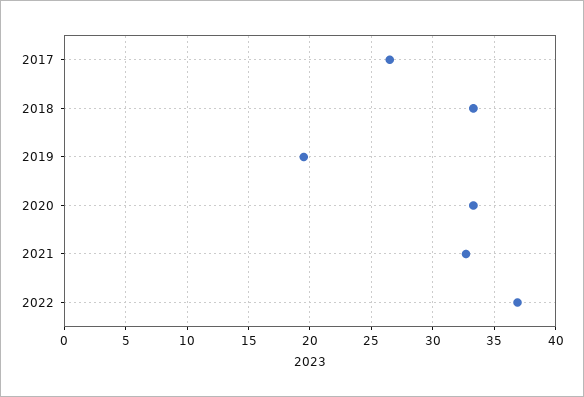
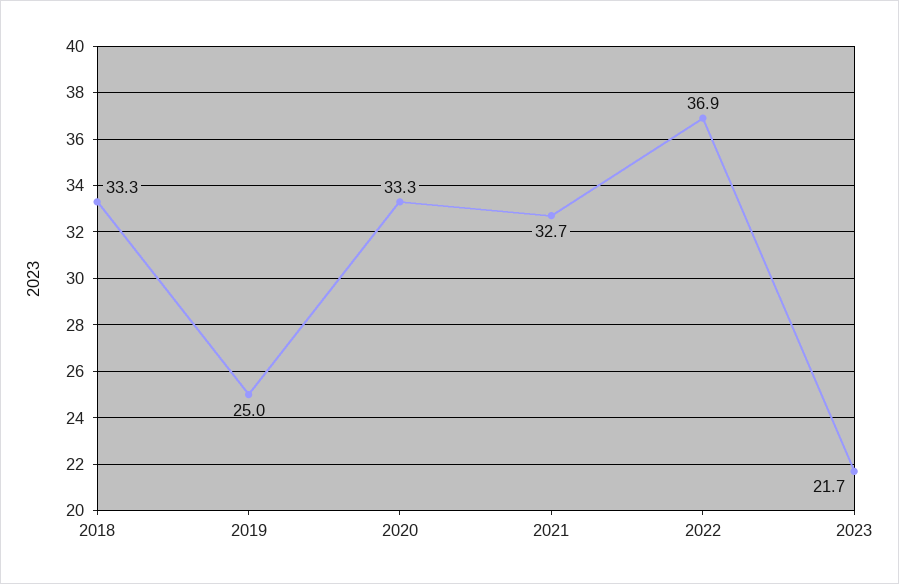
2017: 26.5 -> none
2019: 19.5 -> 25
2023: none -> 21.7

